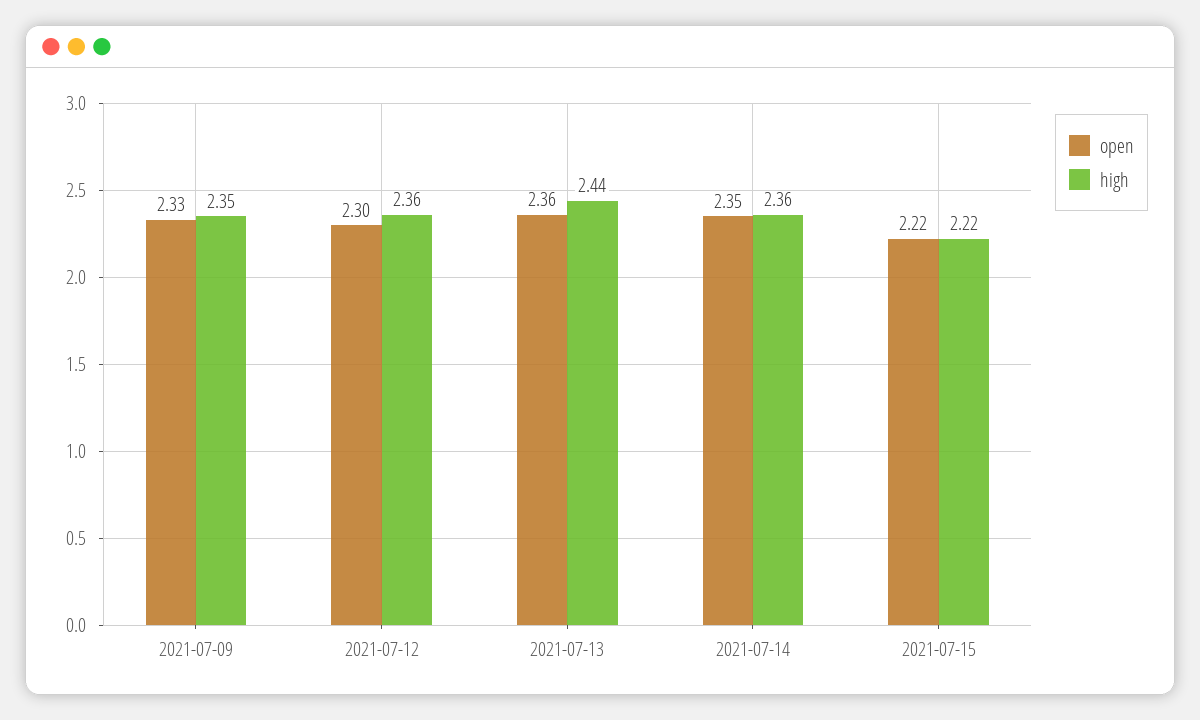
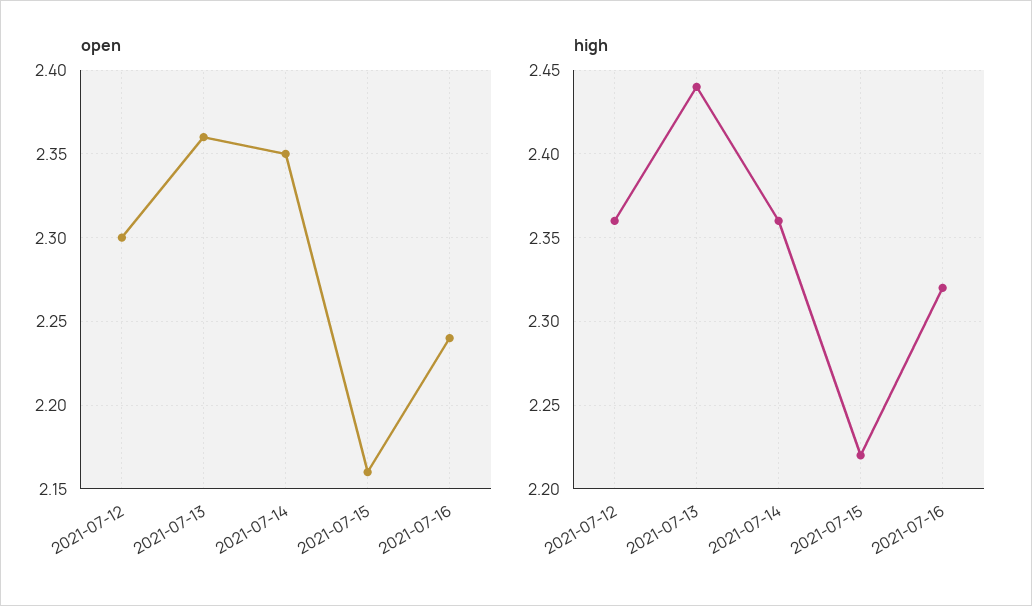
open, 2021-07-09: 2.33 -> none
high, 2021-07-09: 2.35 -> none
open, 2021-07-15: 2.22 -> 2.16
open, 2021-07-16: none -> 2.24
high, 2021-07-16: none -> 2.32

